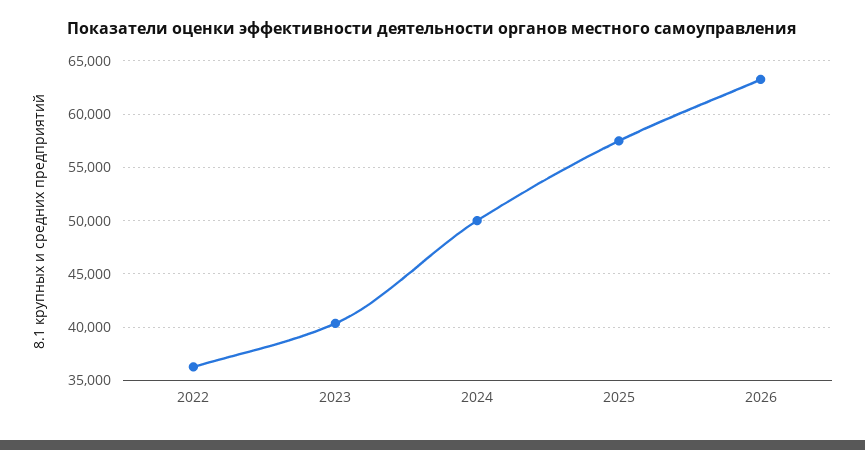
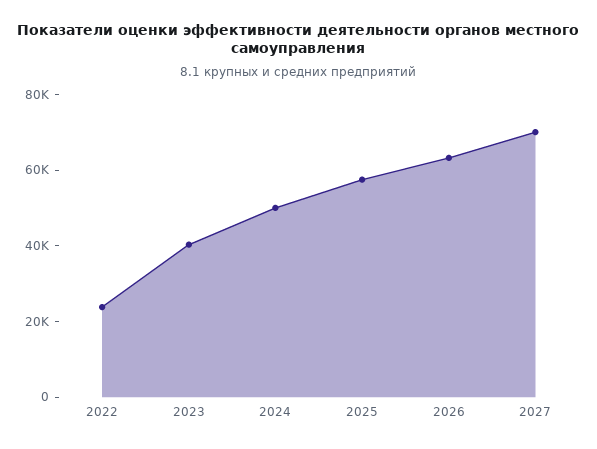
2022: 36000 -> 25000
2027: none -> 70000

